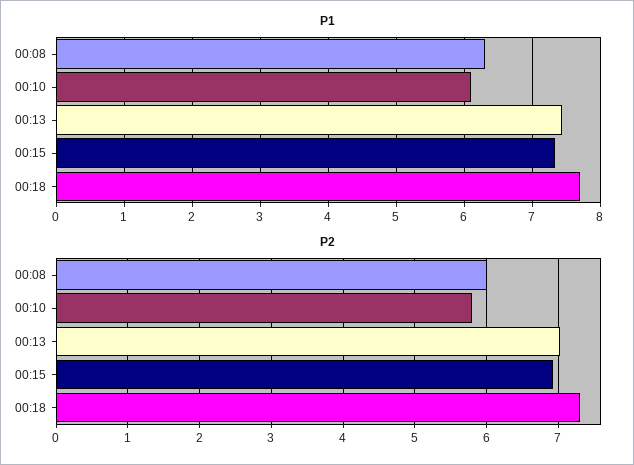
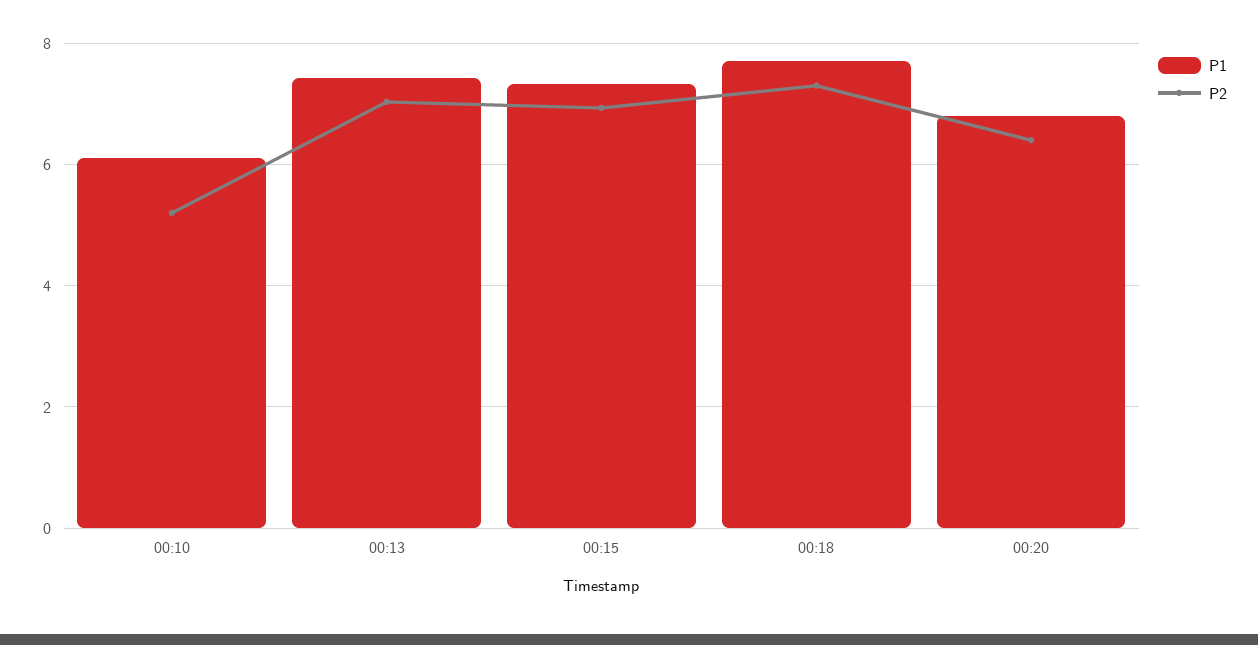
P1, 00:08: 6.3 -> none
P2, 00:08: 6 -> none
P2, 00:10: 5.8 -> 5.2
P1, 00:20: none -> 6.8
P2, 00:20: none -> 6.4

